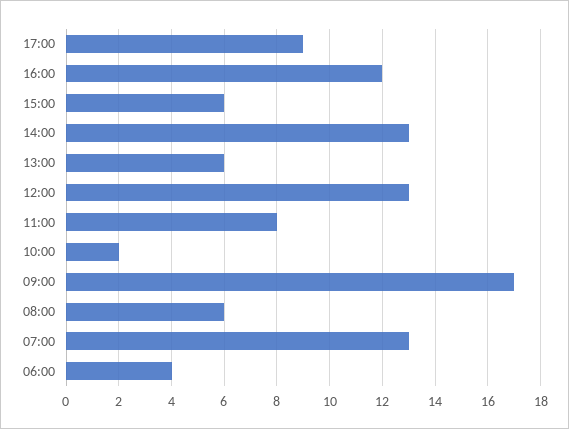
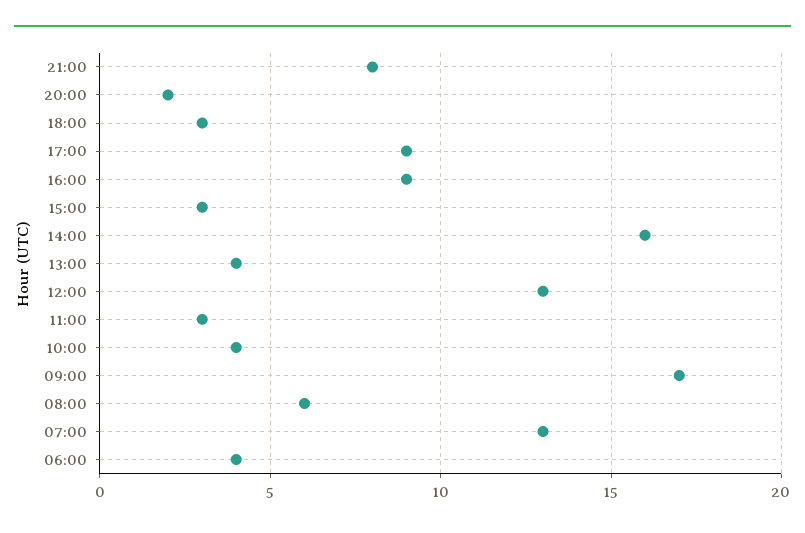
16:00: 12 -> 9
15:00: 6 -> 3
14:00: 13 -> 16
13:00: 6 -> 4
11:00: 8 -> 3
10:00: 2 -> 4
21:00: none -> 8
20:00: none -> 2
18:00: none -> 3

